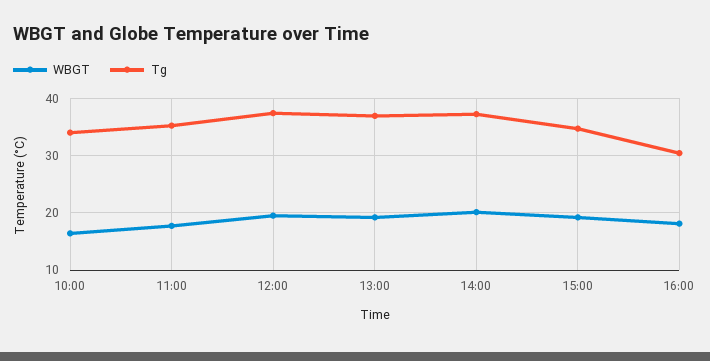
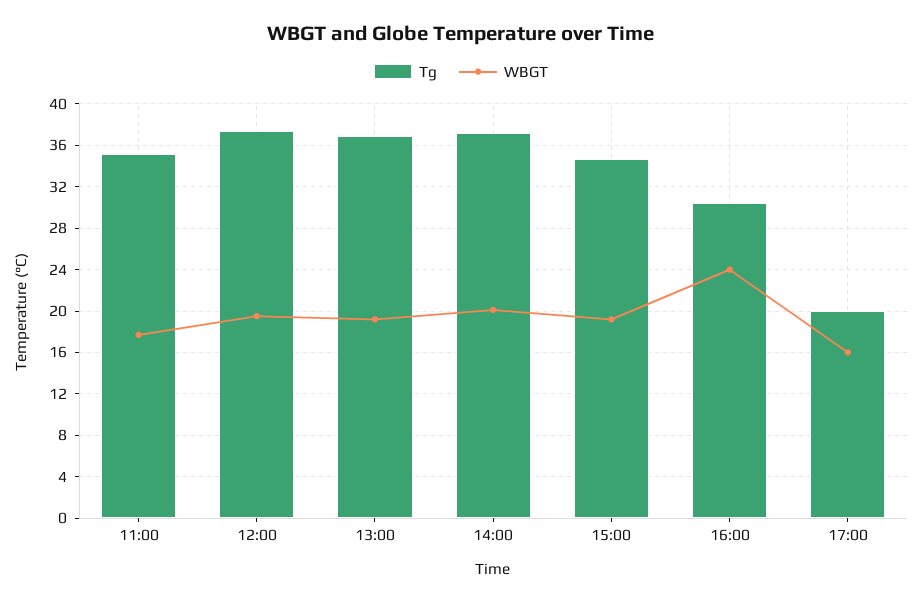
WBGT, 10:00: 16 -> none
Tg, 10:00: 34 -> none
WBGT, 16:00: 18 -> 24
Tg, 17:00: none -> 20
WBGT, 17:00: none -> 16

